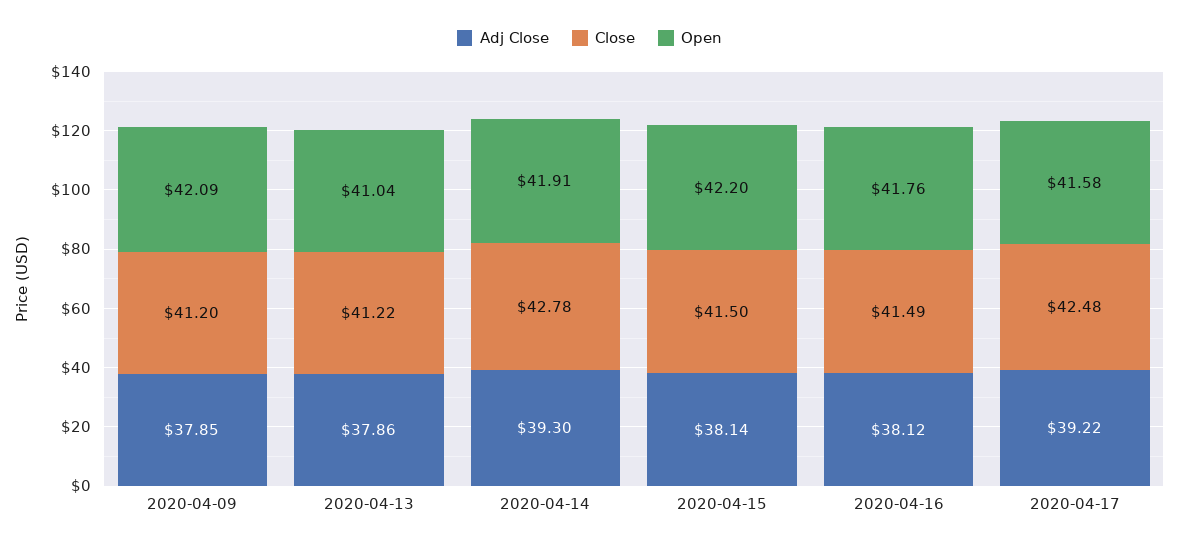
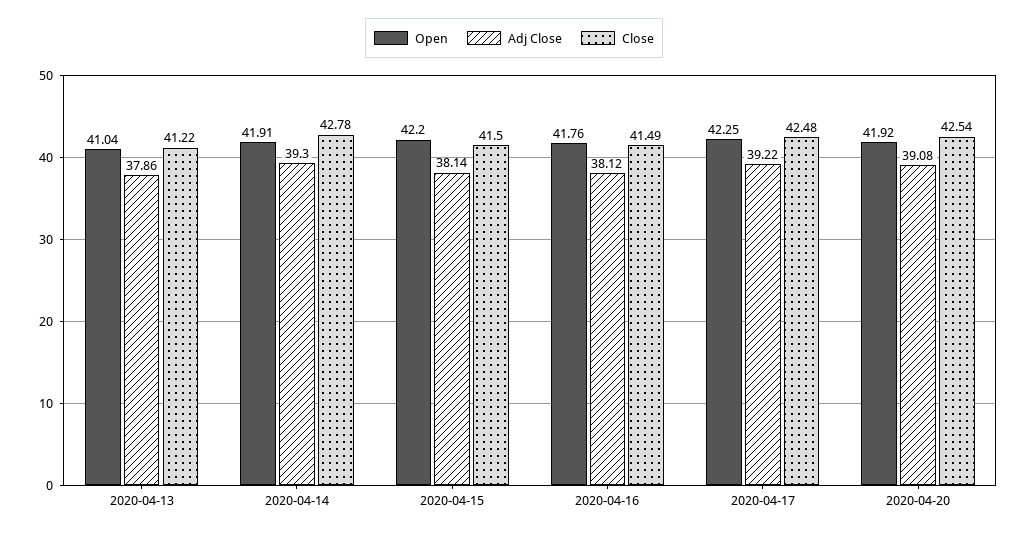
Adj Close, 2020-04-09: 37.85 -> none
Close, 2020-04-09: 41.2 -> none
Open, 2020-04-09: 42.09 -> none
Open, 2020-04-17: 41.58 -> 42.25
Open, 2020-04-20: none -> 41.92
Adj Close, 2020-04-20: none -> 39.08
Close, 2020-04-20: none -> 42.54

